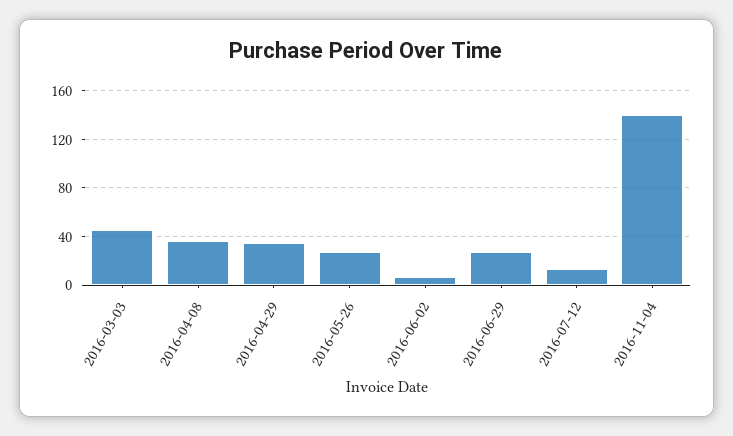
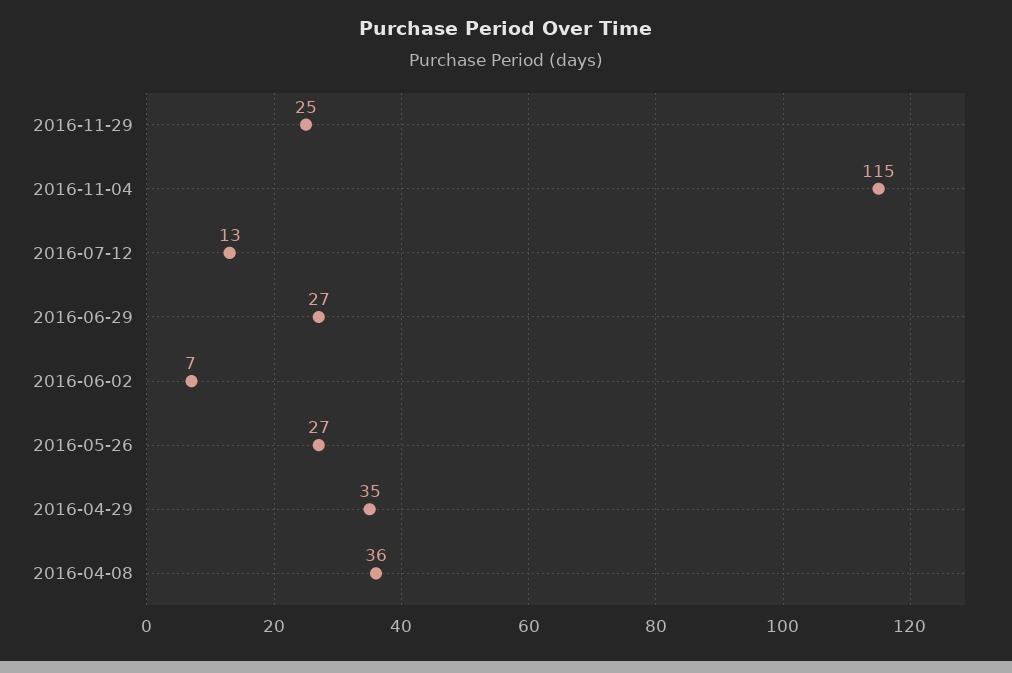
2016-03-03: 45 -> none
2016-11-04: 140 -> 115
2016-11-29: none -> 25

